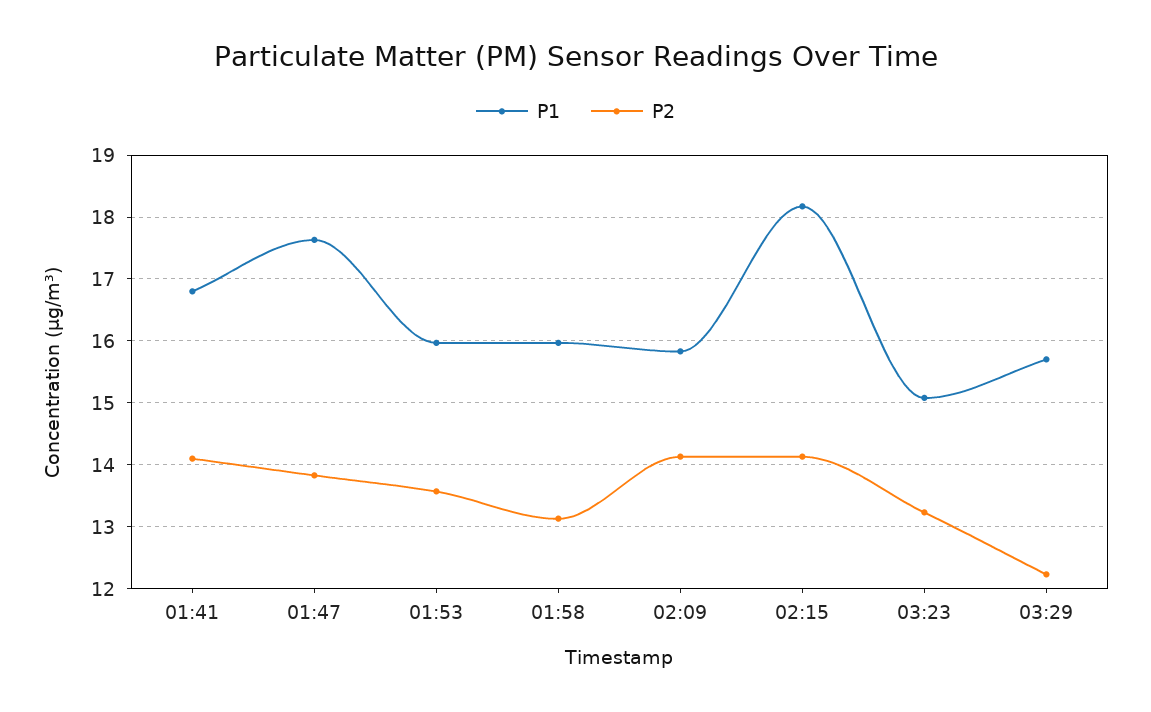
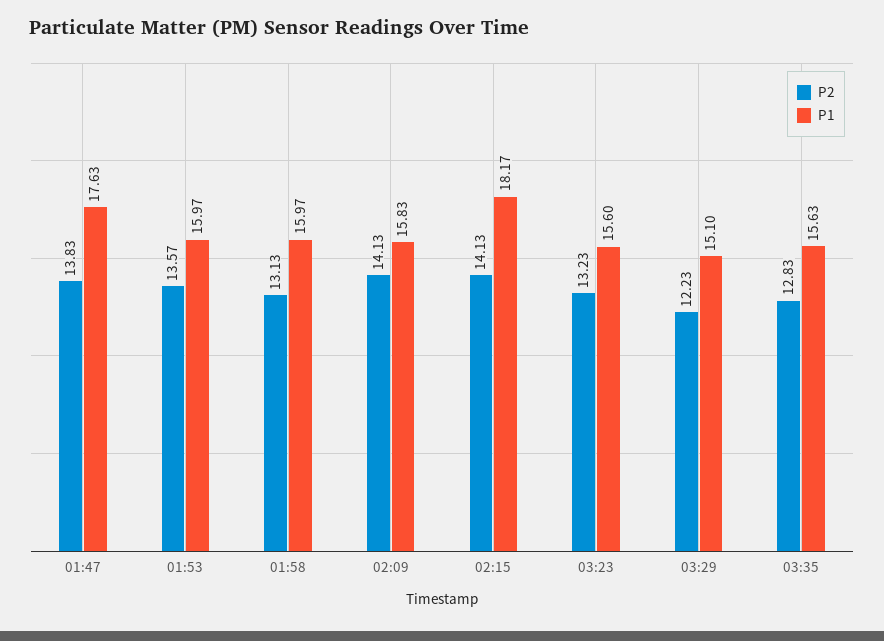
P1, 01:41: 16.8 -> none
P2, 01:41: 14.1 -> none
P1, 03:23: 15.1 -> 15.6
P1, 03:29: 15.7 -> 15.1
P2, 03:35: none -> 12.83
P1, 03:35: none -> 15.63

